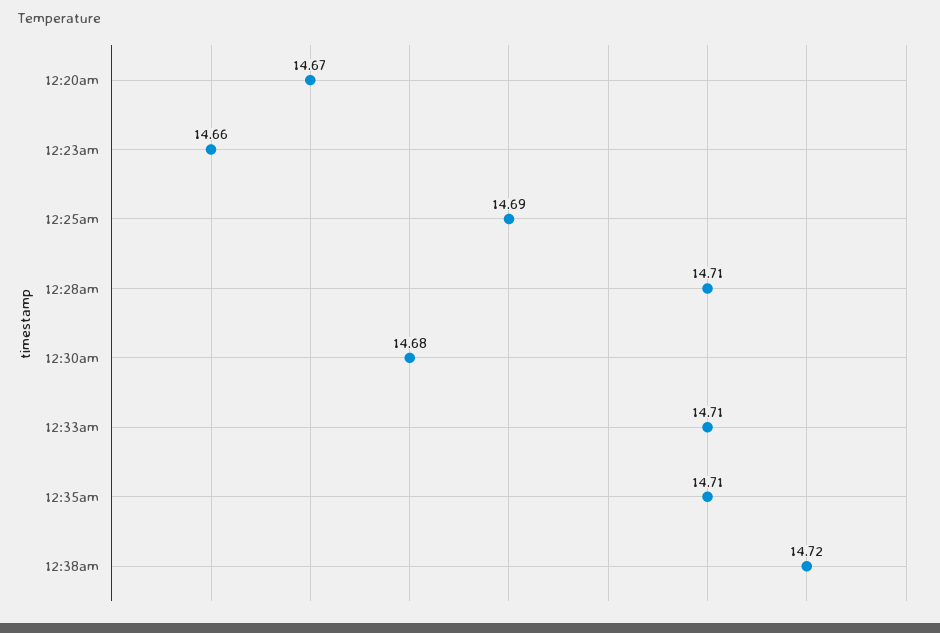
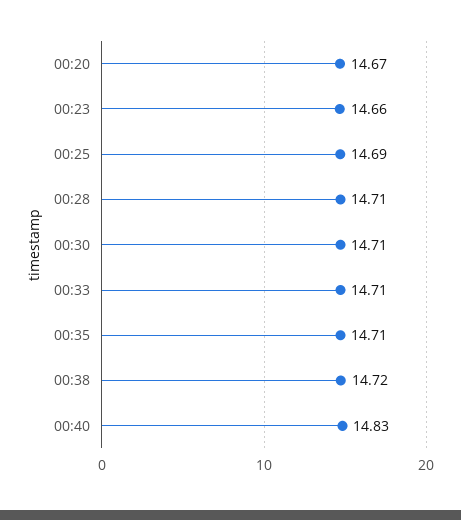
12:30am: 14.68 -> 14.71
00:40: none -> 14.83

